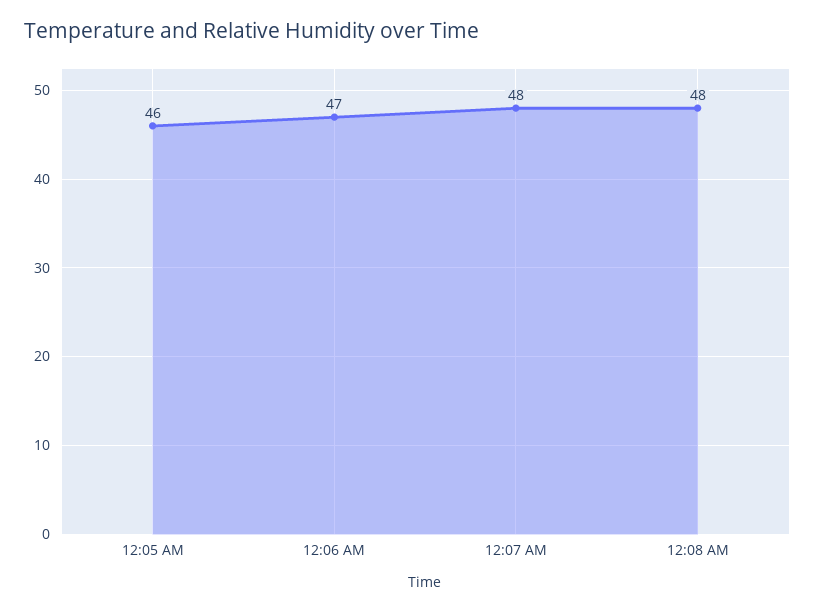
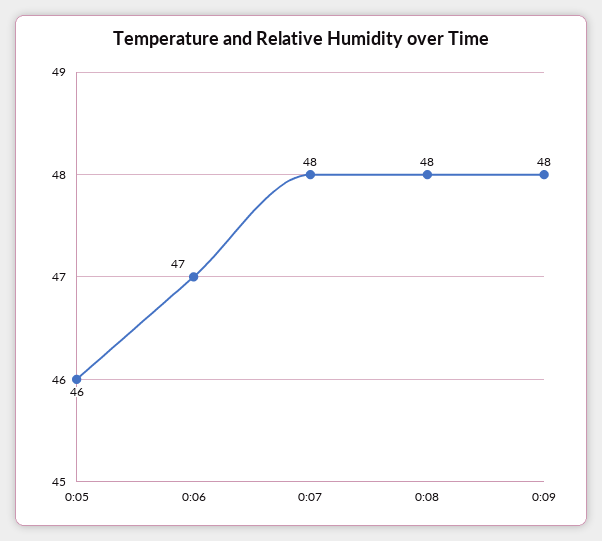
0:09: none -> 48

